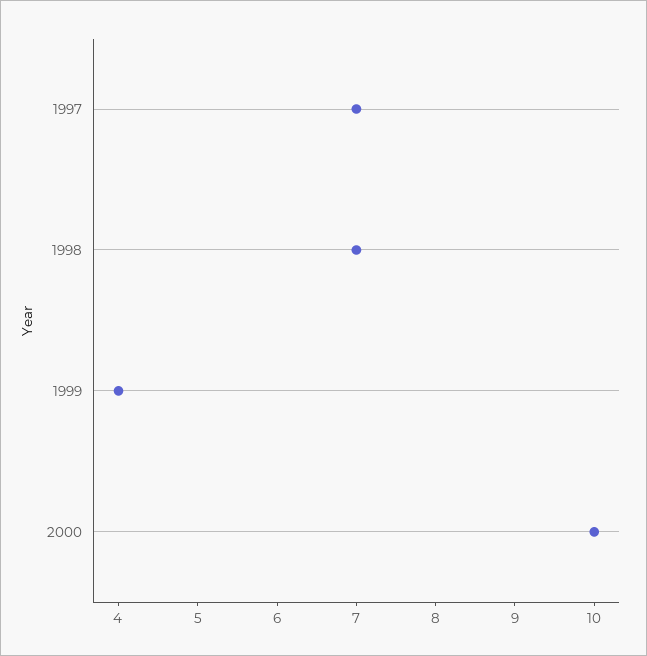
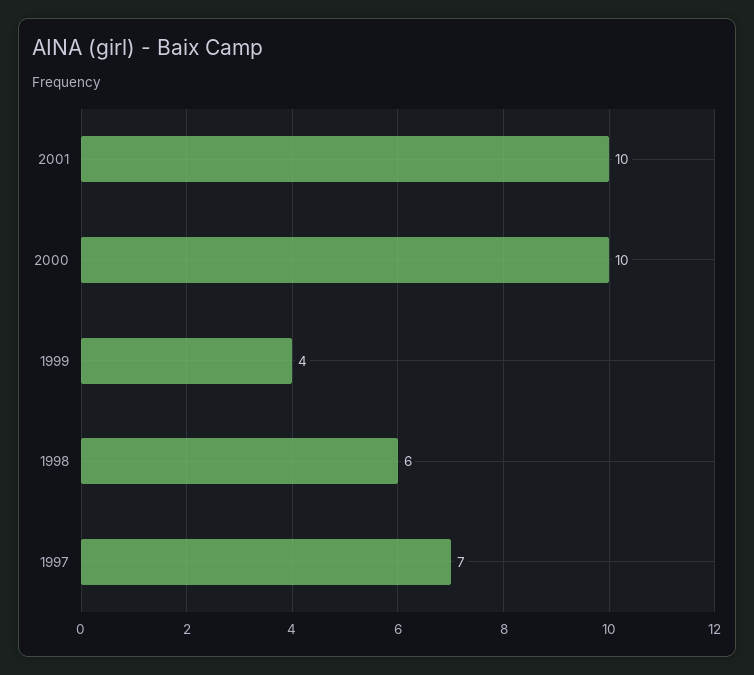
1998: 7 -> 6
2001: none -> 10

